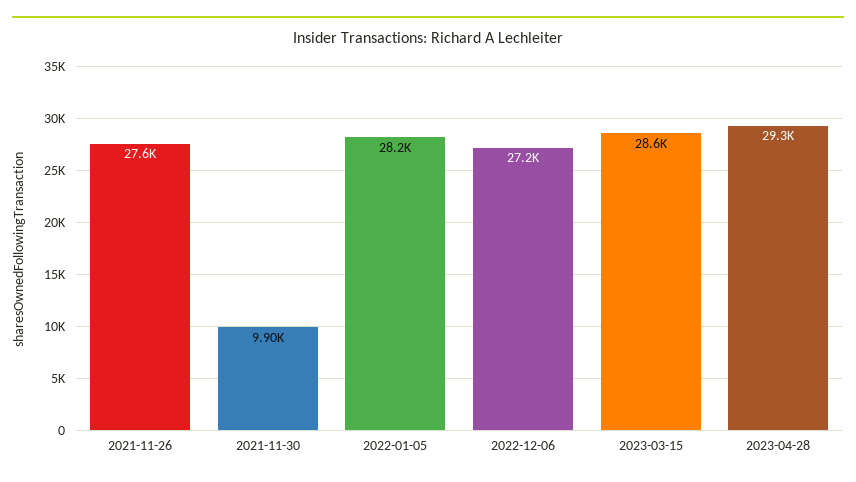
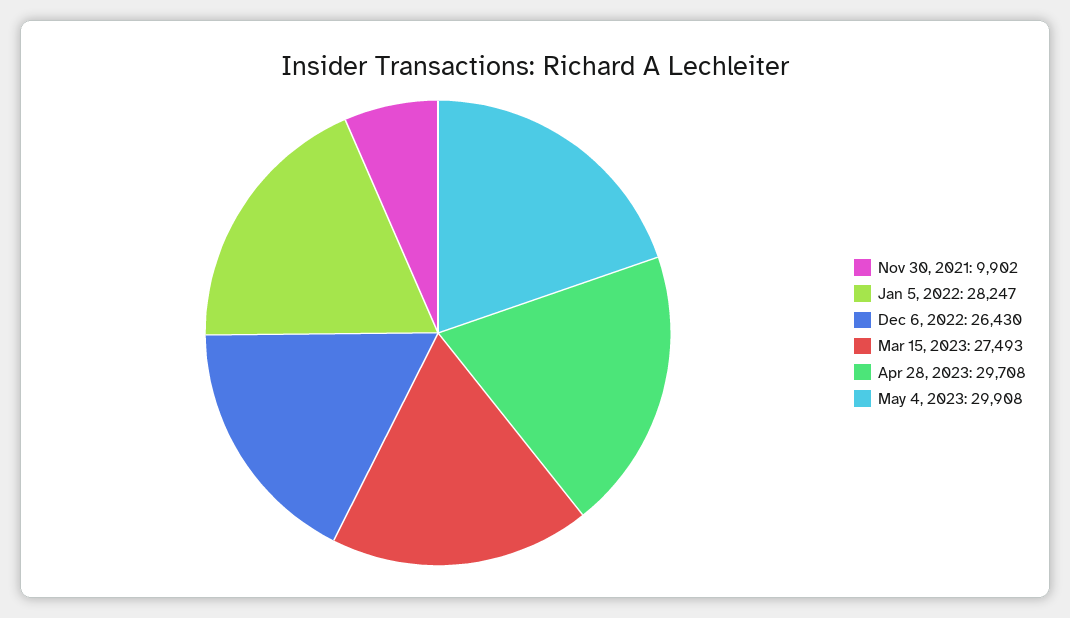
2021-11-26: 27600 -> none
2022-12-06: 27200 -> 26430
2023-03-15: 28600 -> 27493
2023-04-28: 29300 -> 29708
May 4, 2023: none -> 29908

